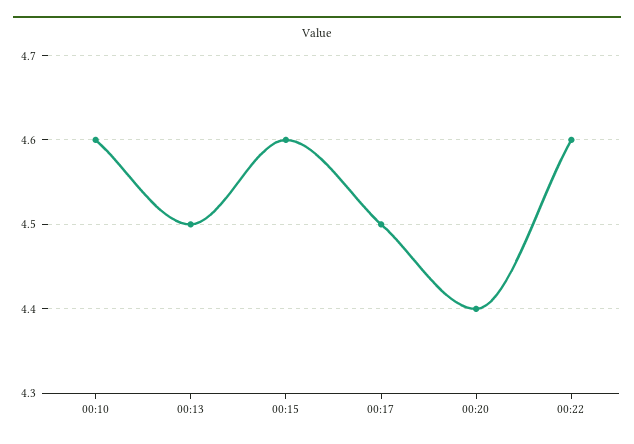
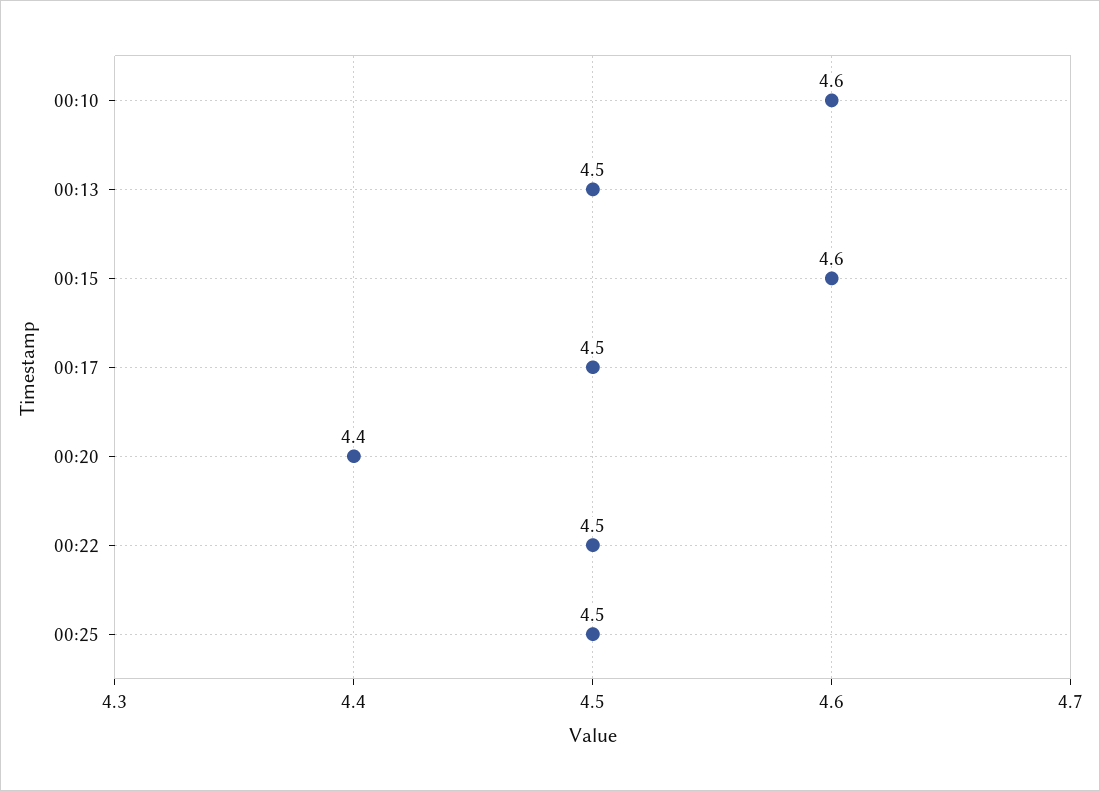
00:22: 4.6 -> 4.5
00:25: none -> 4.5

